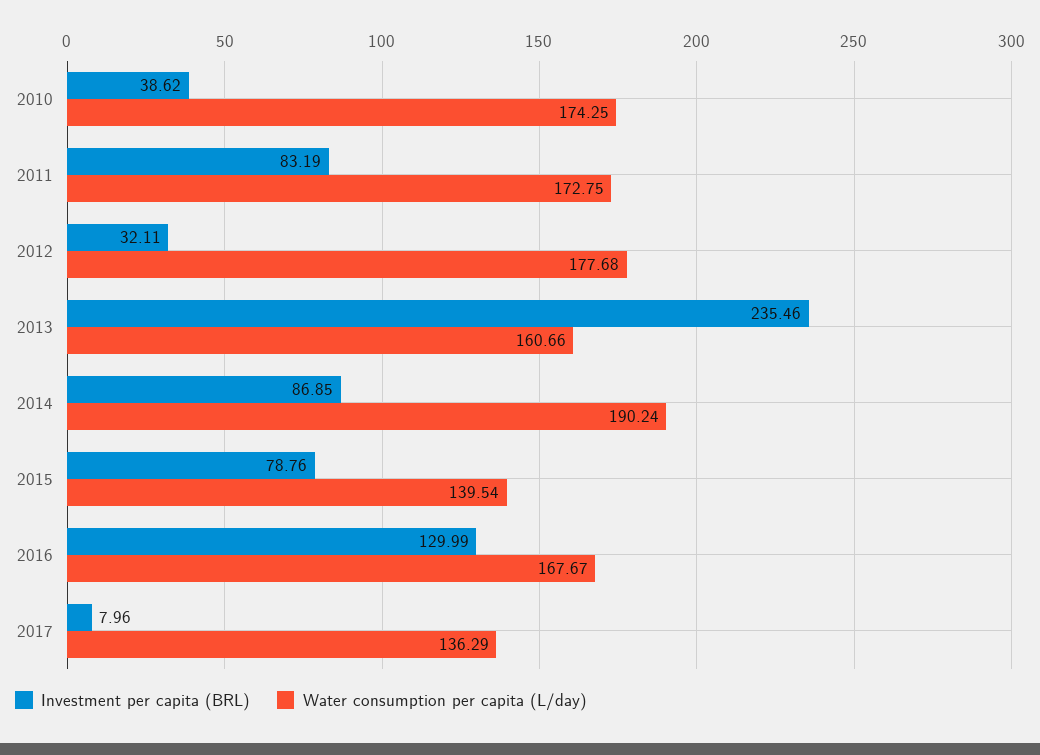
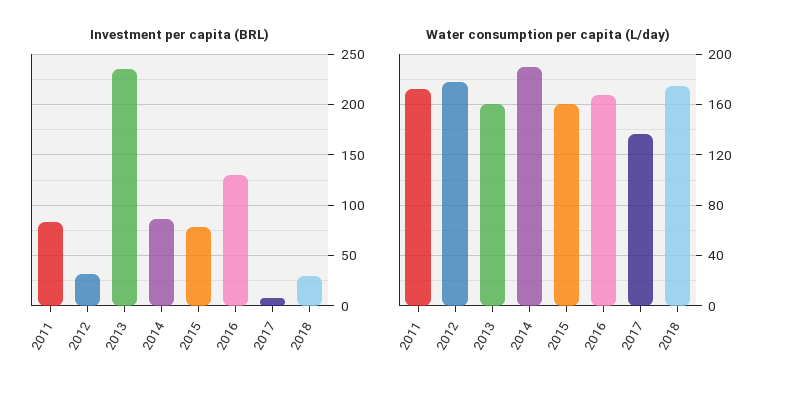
Investment per capita (BRL), 2010: 38.62 -> none
Water consumption per capita (L/day), 2010: 174.25 -> none
Water consumption per capita (L/day), 2015: 139.54 -> 160
Investment per capita (BRL), 2018: none -> 30
Water consumption per capita (L/day), 2018: none -> 175

